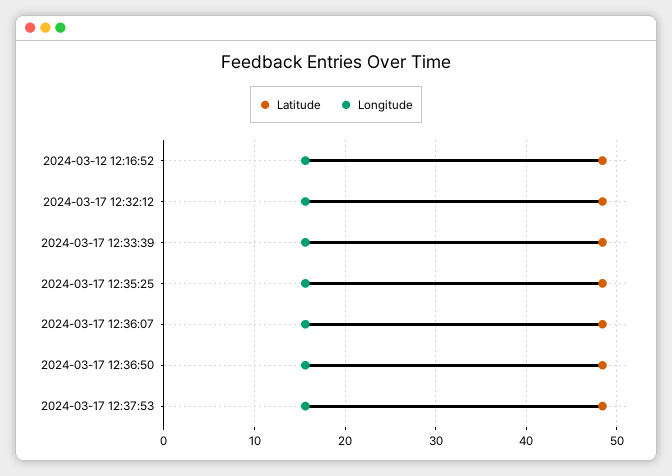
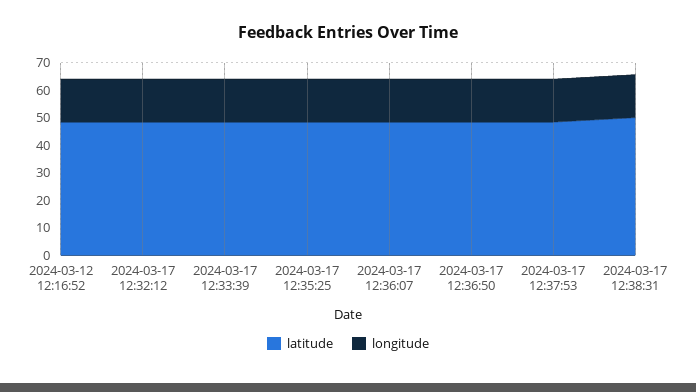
Latitude, 2024-03-17 12:38:31: none -> 50
Longitude, 2024-03-17 12:38:31: none -> 15

